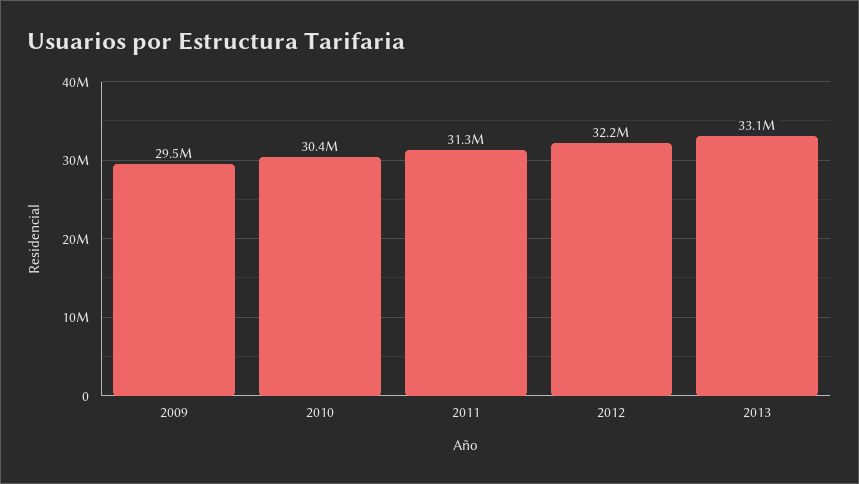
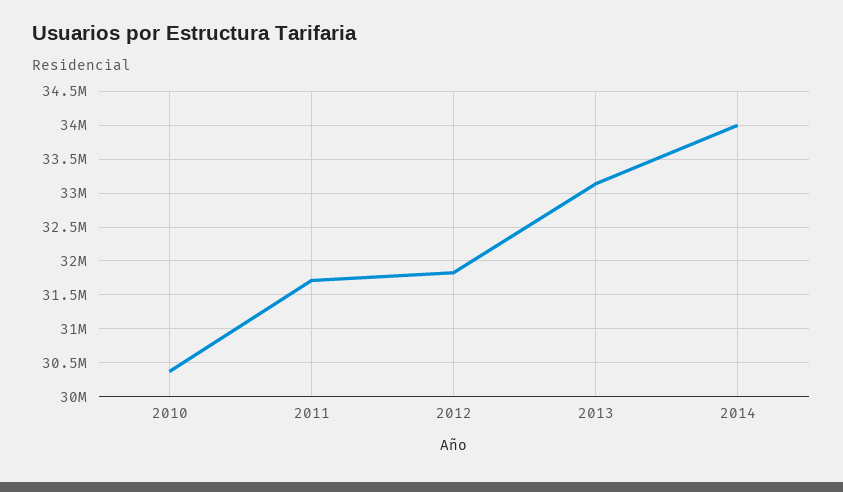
2009: 29500000 -> none
2011: 31300000 -> 31700000
2012: 32200000 -> 31800000
2014: none -> 34000000

